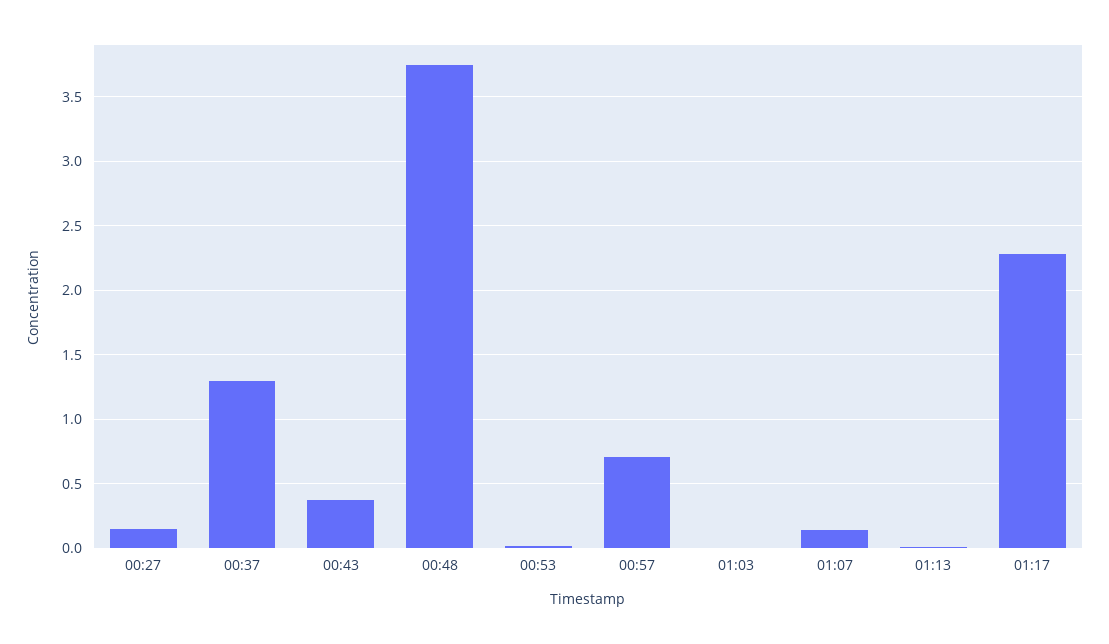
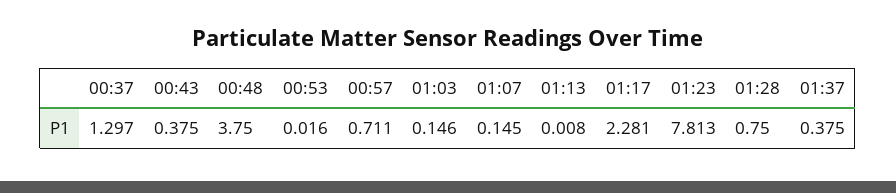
00:27: 0.15 -> none
01:03: 0 -> 0.146
01:23: none -> 7.813
01:28: none -> 0.75
01:37: none -> 0.375

